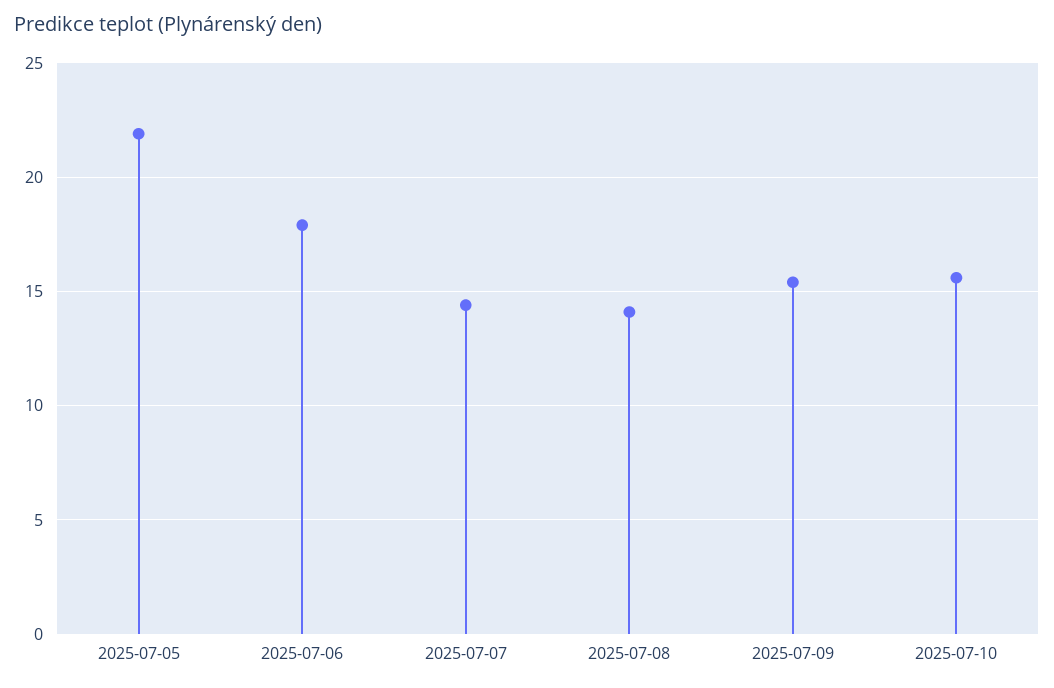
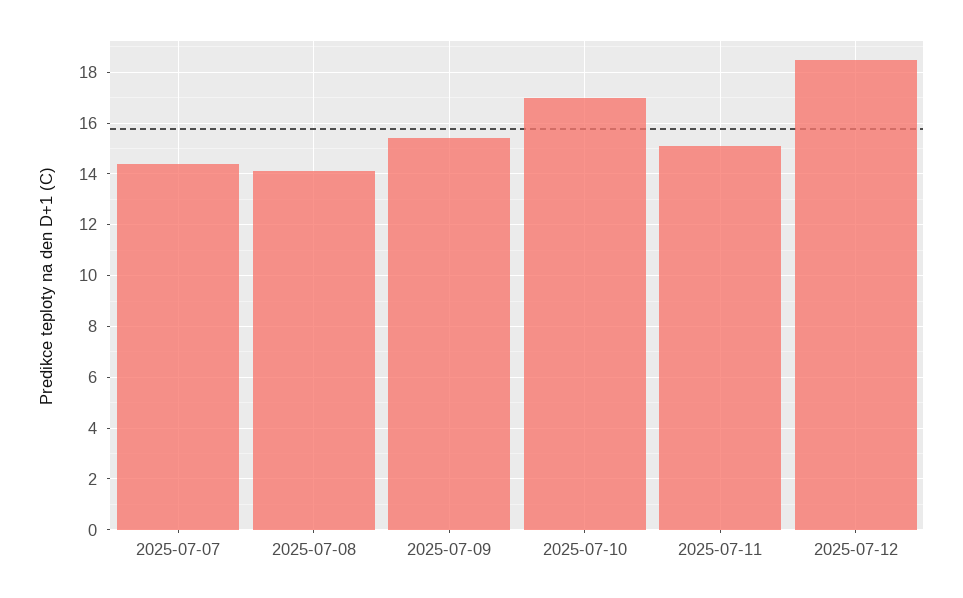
2025-07-05: 22 -> none
2025-07-06: 18 -> none
2025-07-10: 15.5 -> 17
2025-07-11: none -> 15
2025-07-12: none -> 18.5

